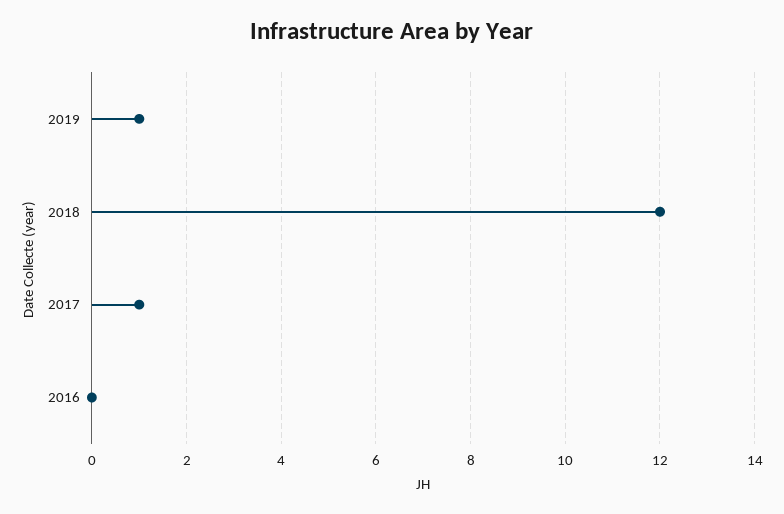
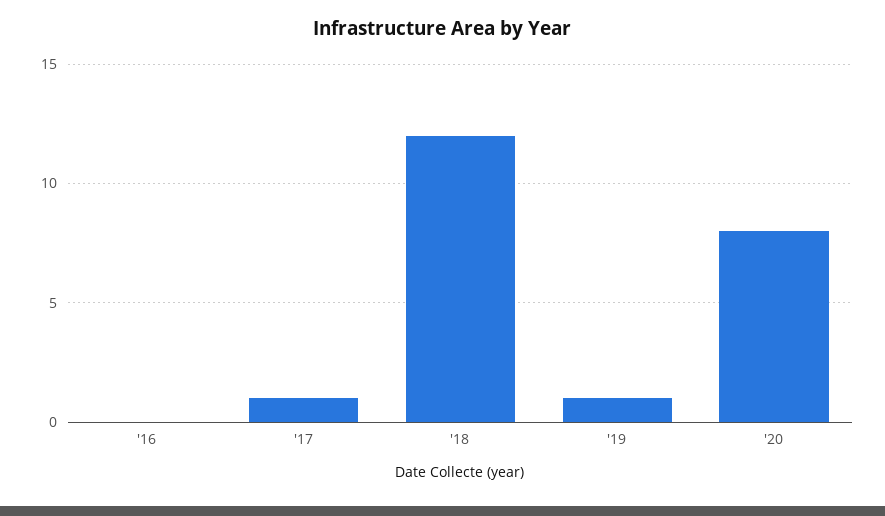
'20: none -> 8

